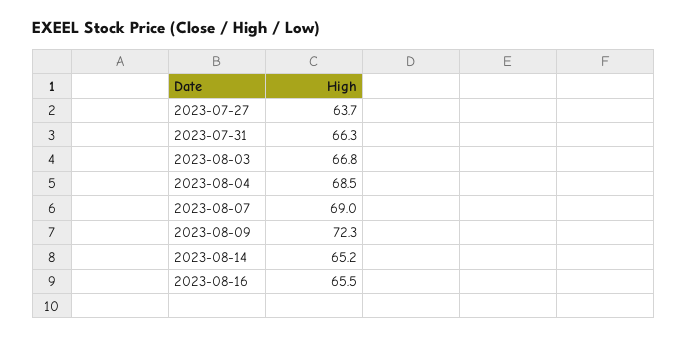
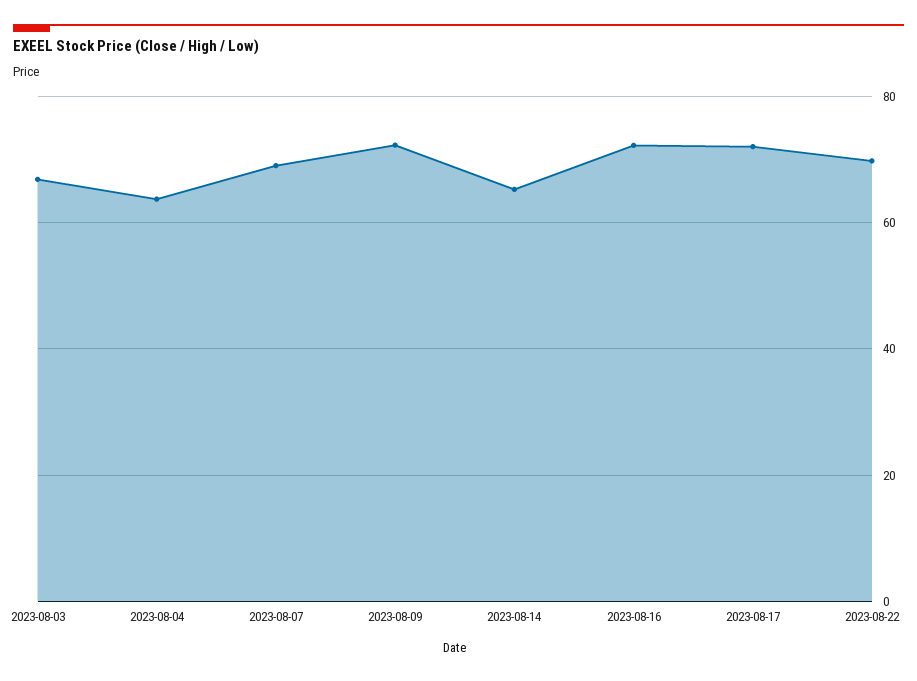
2023-07-27: 63.7 -> none
2023-07-31: 66.3 -> none
2023-08-04: 68.5 -> 64
2023-08-16: 65.5 -> 72
2023-08-17: none -> 72
2023-08-22: none -> 70

